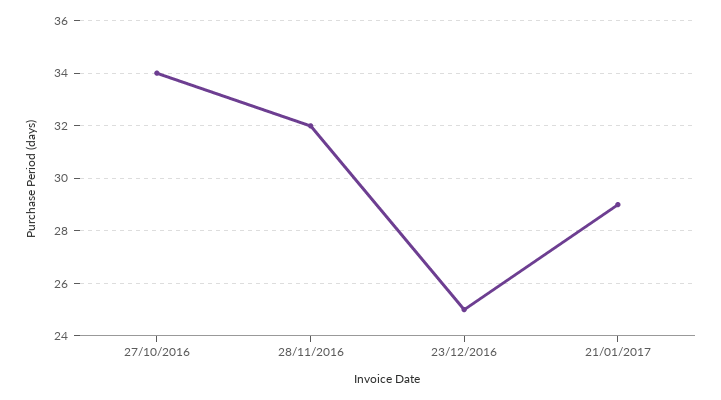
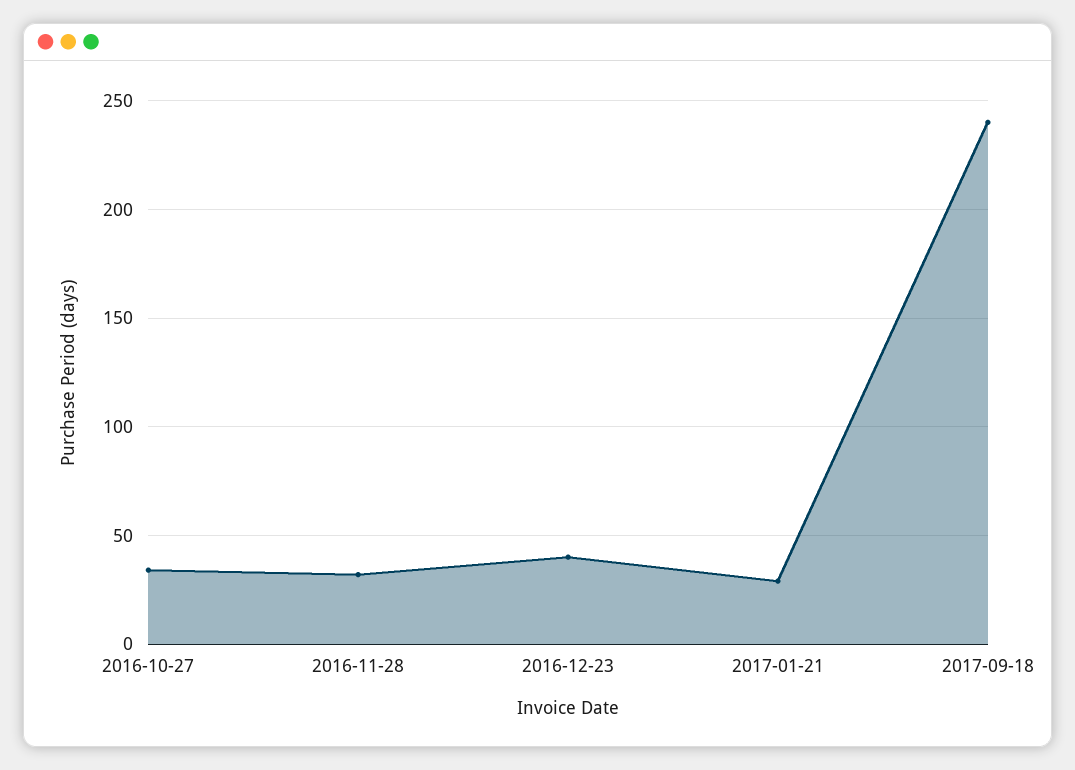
23/12/2016: 25 -> 40
2017-09-18: none -> 240

